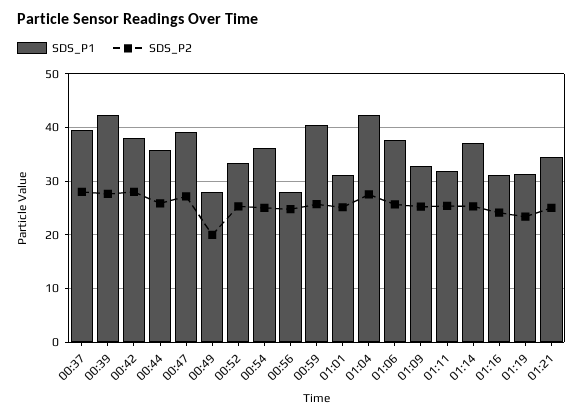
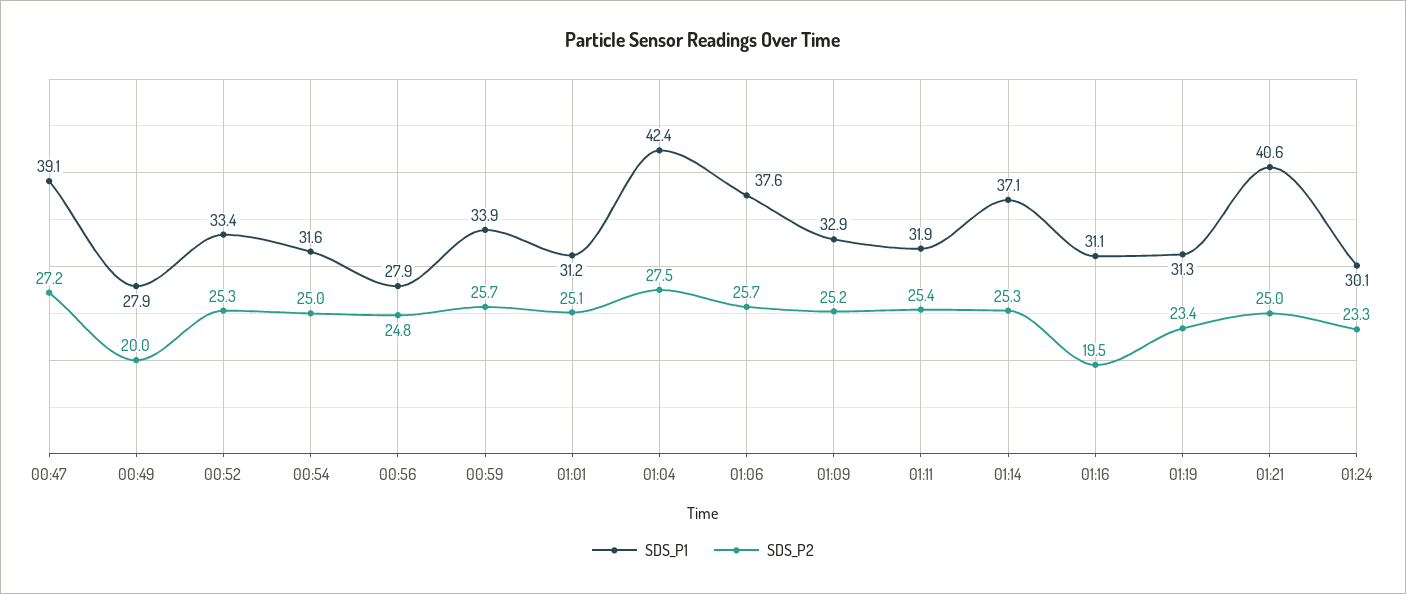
SDS_P1, 00:37: 40 -> none
SDS_P2, 00:37: 28 -> none
SDS_P1, 00:39: 42 -> none
SDS_P2, 00:39: 28 -> none
SDS_P1, 00:42: 38 -> none
SDS_P2, 00:42: 28 -> none
SDS_P1, 00:44: 36 -> none
SDS_P2, 00:44: 26 -> none
SDS_P1, 00:54: 36 -> 31.6
SDS_P1, 00:59: 40 -> 33.9
SDS_P2, 01:16: 24 -> 19.5
SDS_P1, 01:21: 34 -> 40.6
SDS_P1, 01:24: none -> 30.1
SDS_P2, 01:24: none -> 23.3

